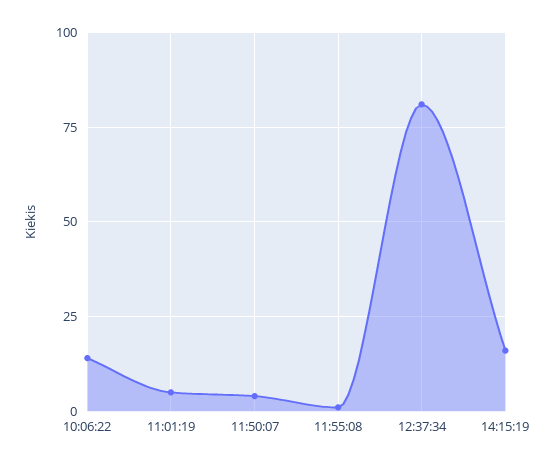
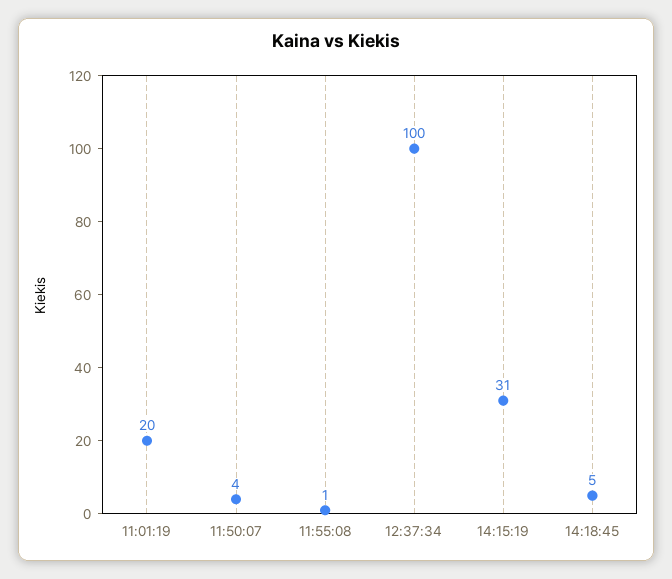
10:06:22: 15 -> none
11:01:19: 5 -> 20
12:37:34: 80 -> 100
14:15:19: 15 -> 31
14:18:45: none -> 5

